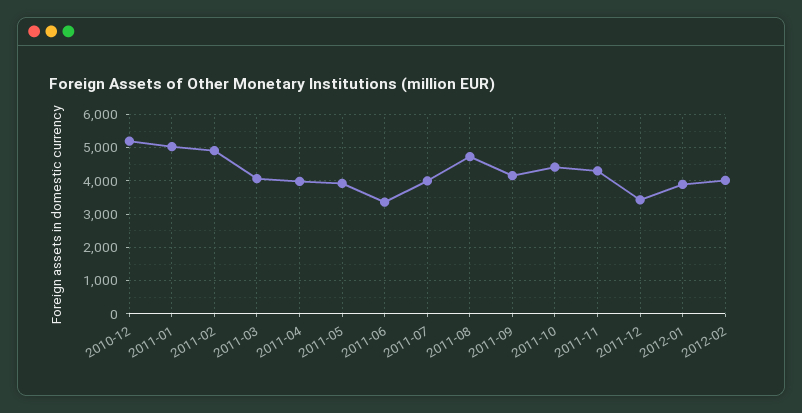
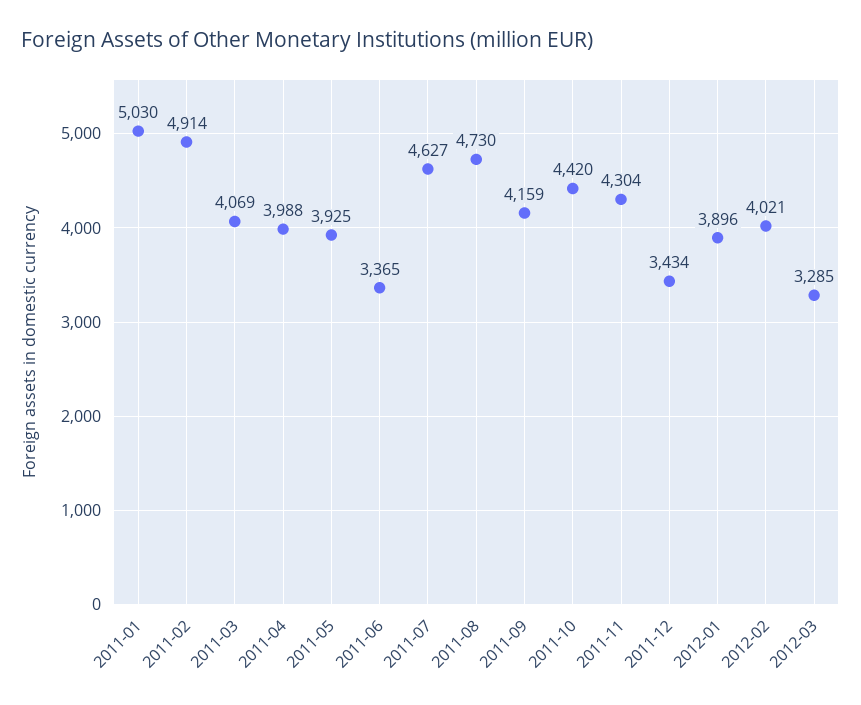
2010-12: 5200 -> none
2011-07: 4000 -> 4627
2012-03: none -> 3285

